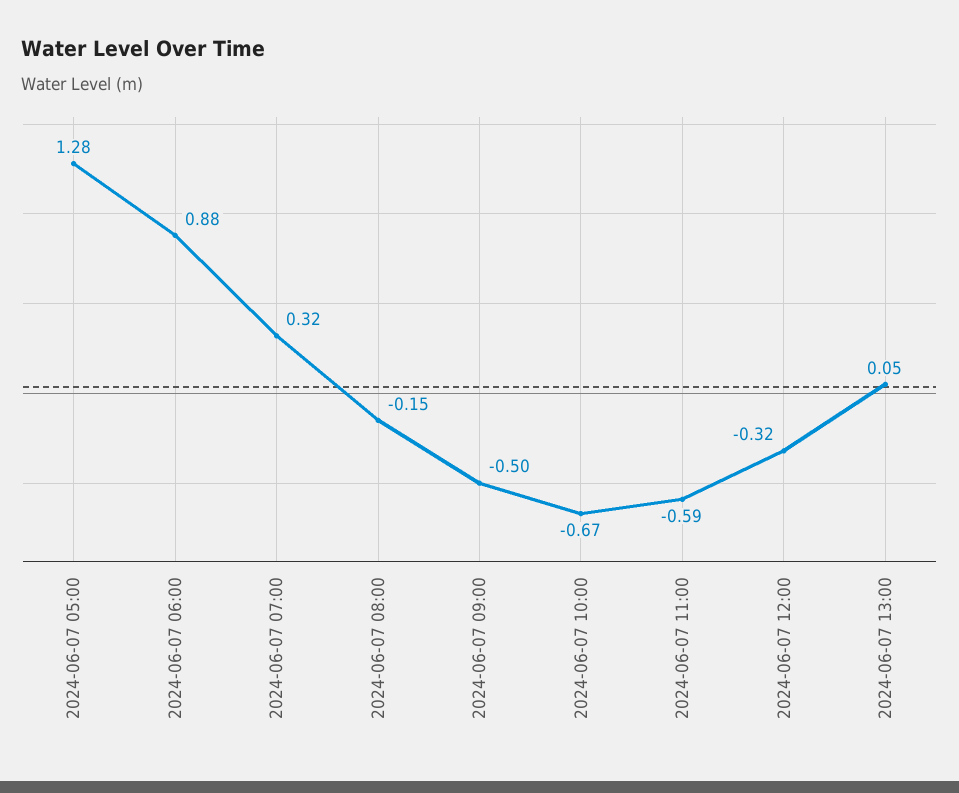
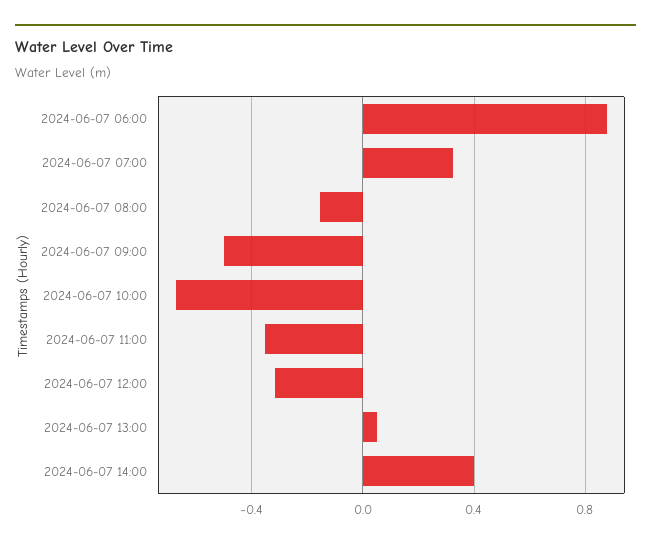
2024-06-07 05:00: 1.28 -> none
2024-06-07 11:00: -0.59 -> -0.35
2024-06-07 14:00: none -> 0.4

